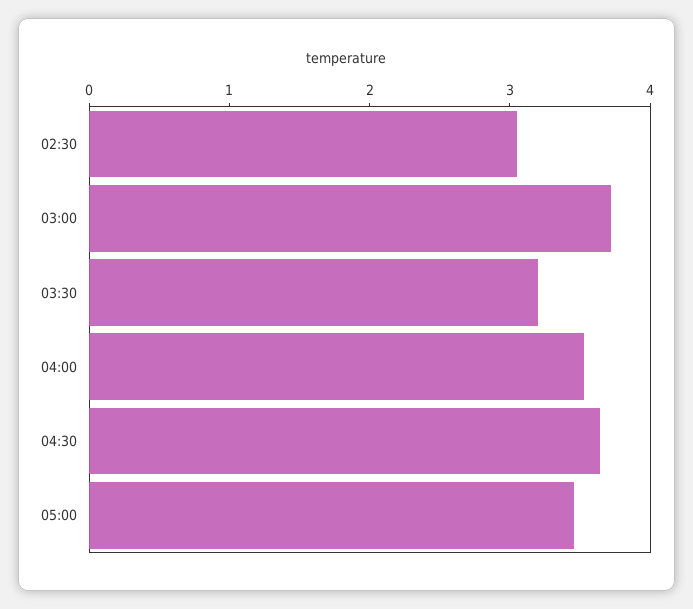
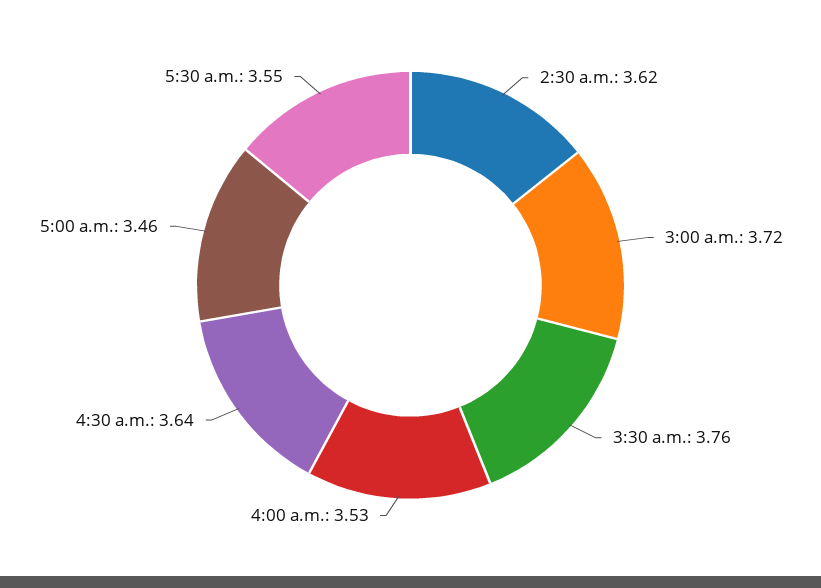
02:30: 3 -> 3.62
03:30: 3.2 -> 3.76
5:30 a.m.: none -> 3.55

